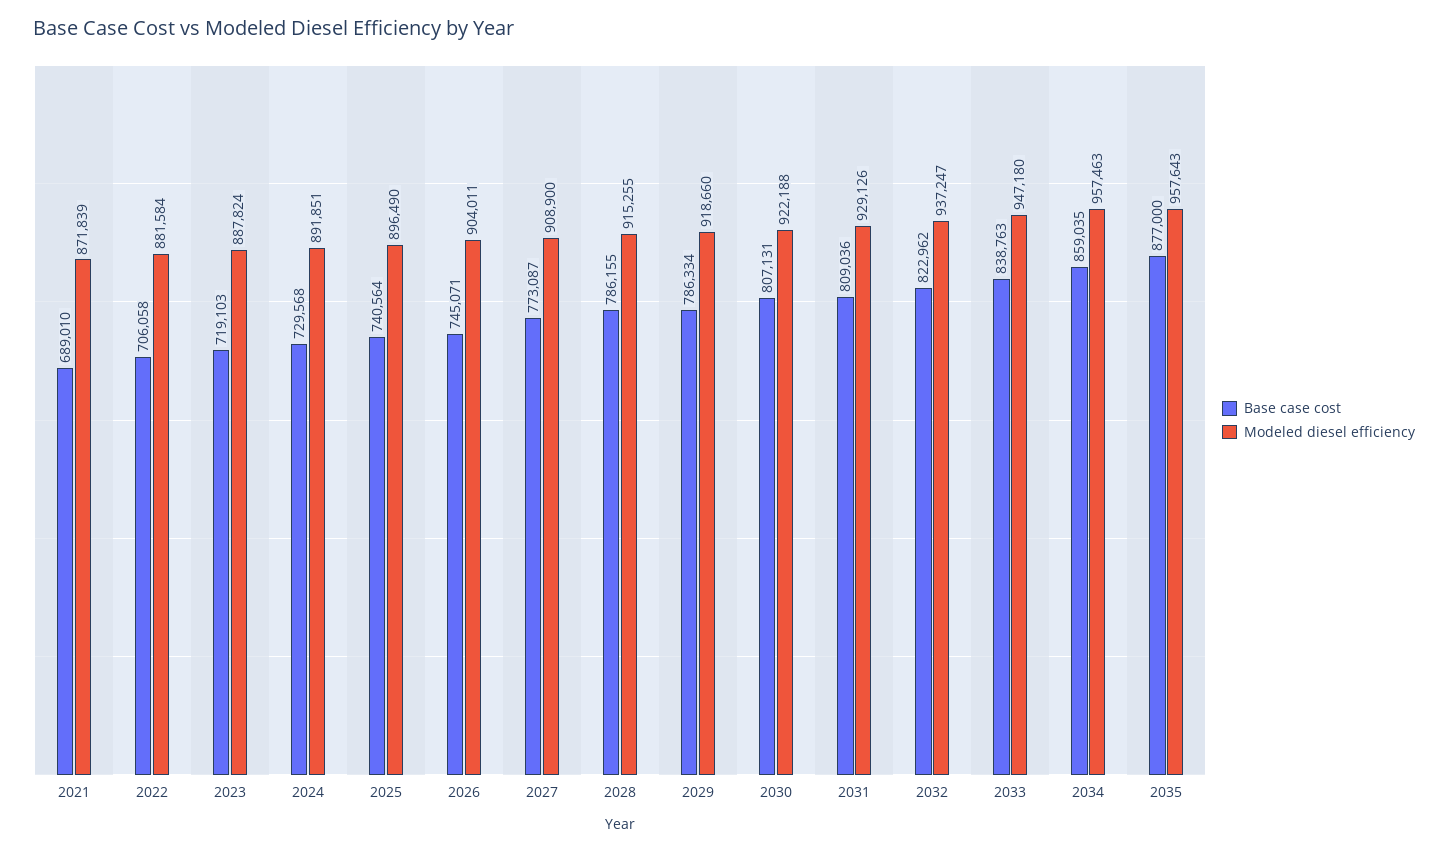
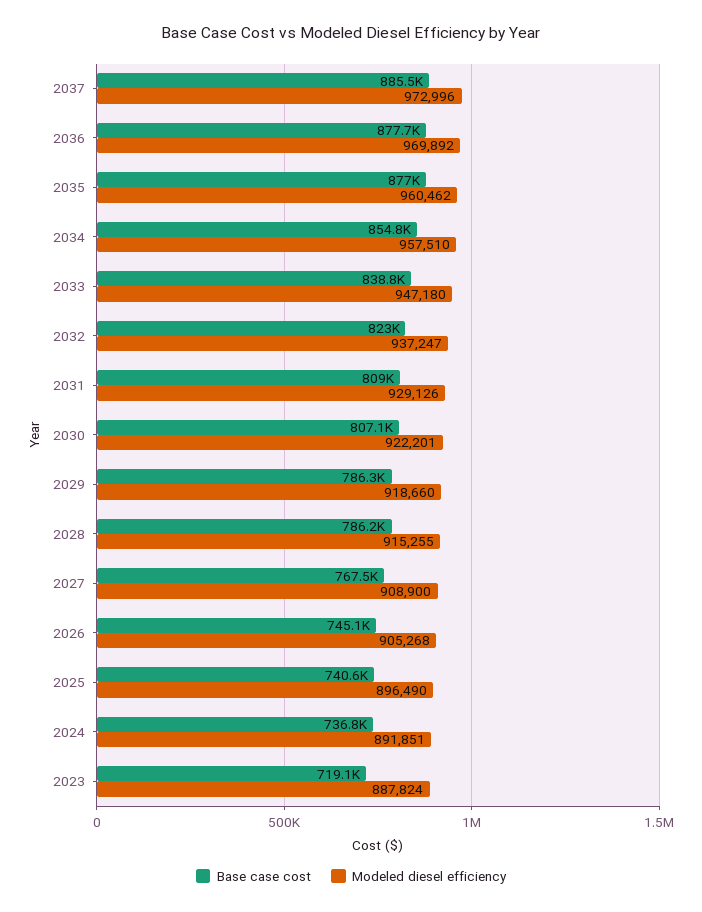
Base case cost, 2021: 689010 -> none
Modeled diesel efficiency, 2021: 871839 -> none
Base case cost, 2022: 706058 -> none
Modeled diesel efficiency, 2022: 881584 -> none
Base case cost, 2024: 729568 -> 736800
Modeled diesel efficiency, 2026: 904011 -> 905268
Base case cost, 2027: 773087 -> 767500
Modeled diesel efficiency, 2030: 922188 -> 922201
Base case cost, 2034: 859035 -> 854800
Modeled diesel efficiency, 2034: 957463 -> 957510
Modeled diesel efficiency, 2035: 957643 -> 960462
Base case cost, 2037: none -> 885500
Modeled diesel efficiency, 2037: none -> 972996
Base case cost, 2036: none -> 877700
Modeled diesel efficiency, 2036: none -> 969892

